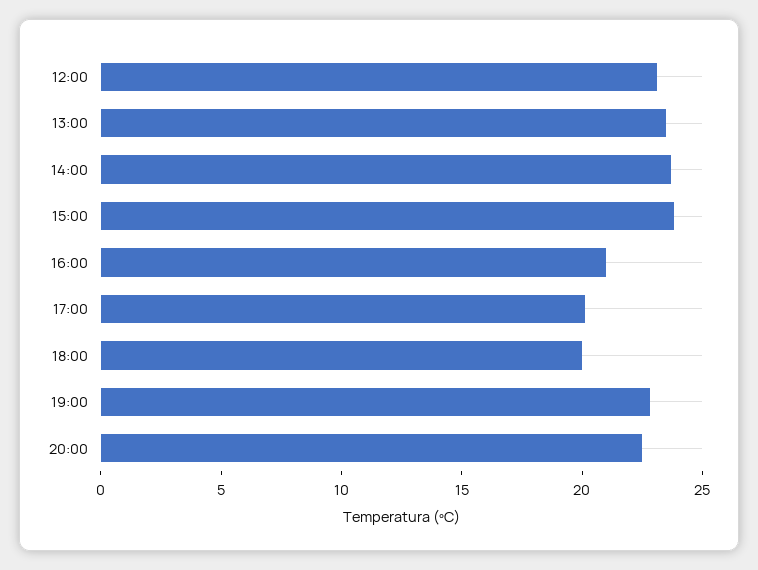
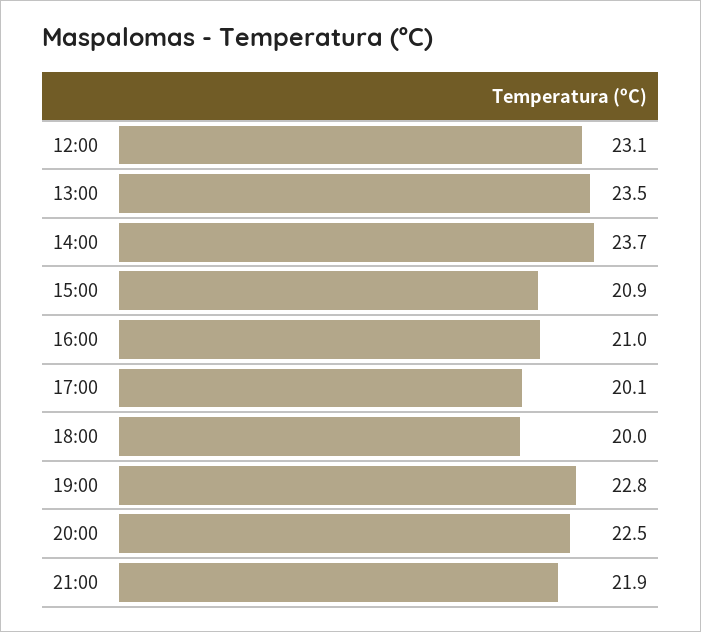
15:00: 24 -> 20.9
21:00: none -> 21.9

